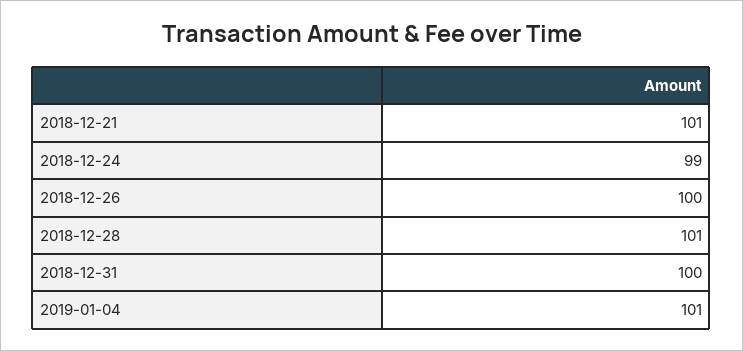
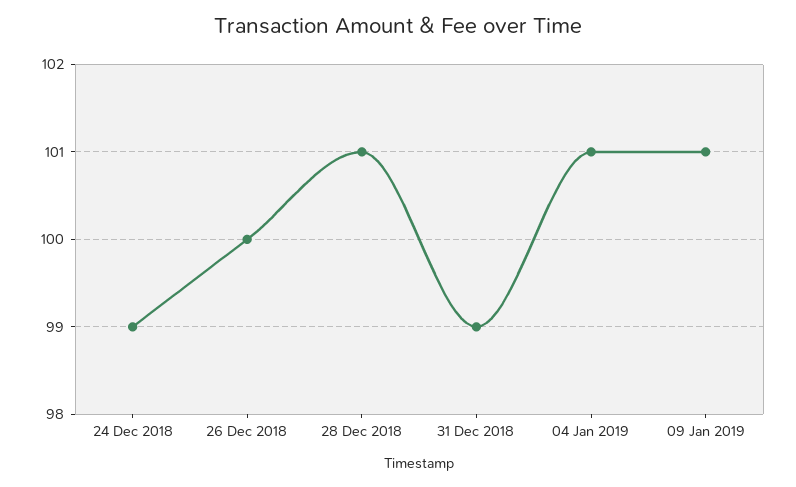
2018-12-21: 101 -> none
2018-12-31: 100 -> 99
09 Jan 2019: none -> 101

